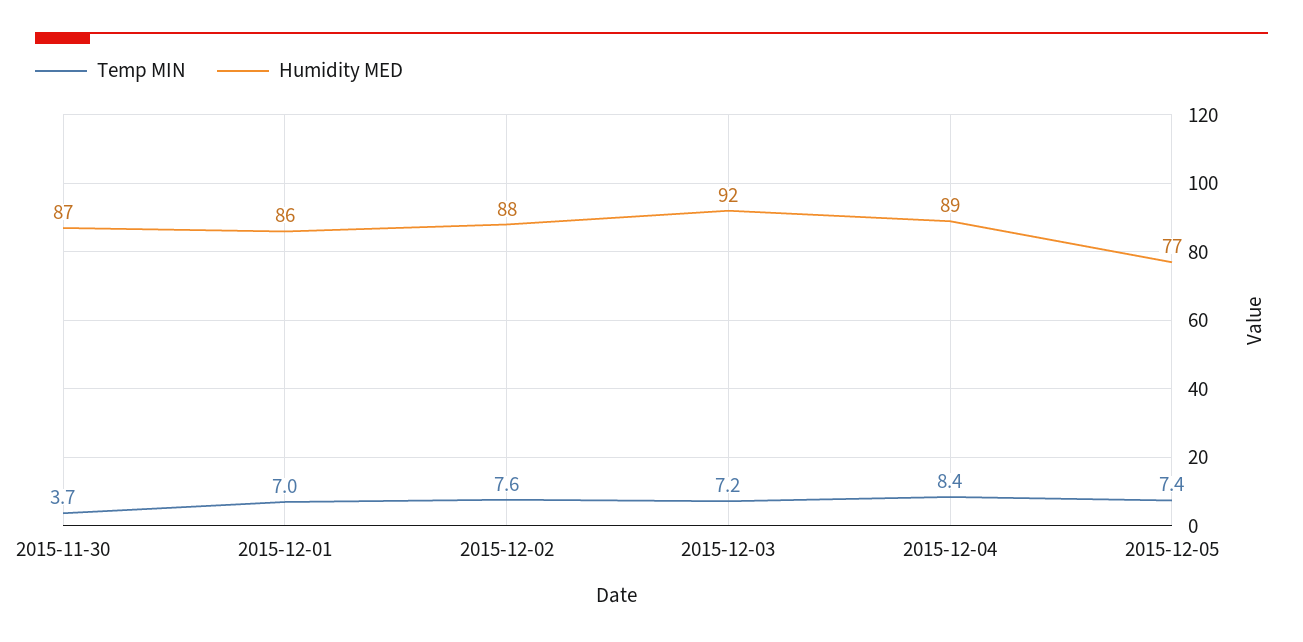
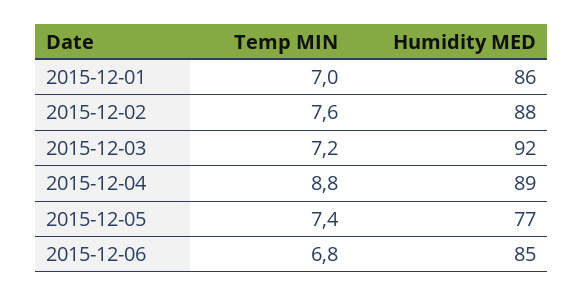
Temp MIN, 2015-11-30: 3.7 -> none
Humidity MED, 2015-11-30: 87 -> none
Temp MIN, 2015-12-04: 8.4 -> 8.8
Temp MIN, 2015-12-06: none -> 6.8
Humidity MED, 2015-12-06: none -> 85

